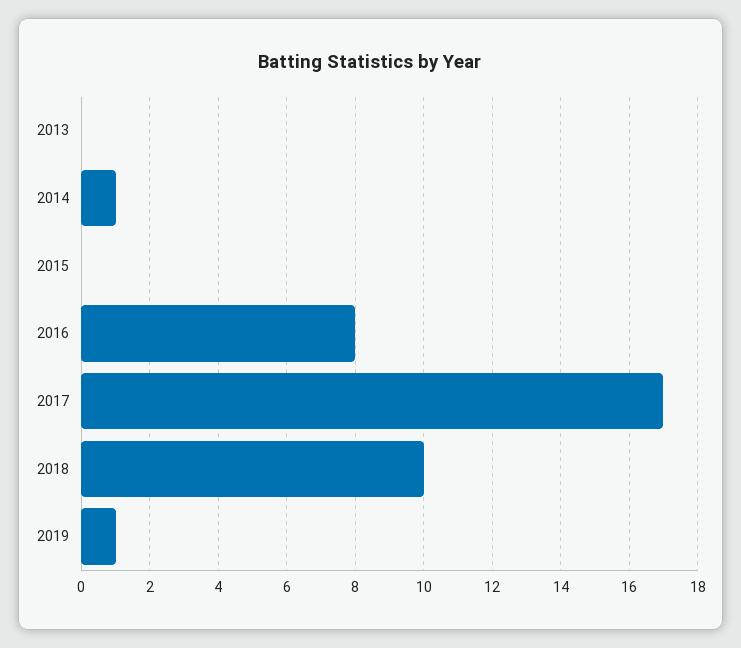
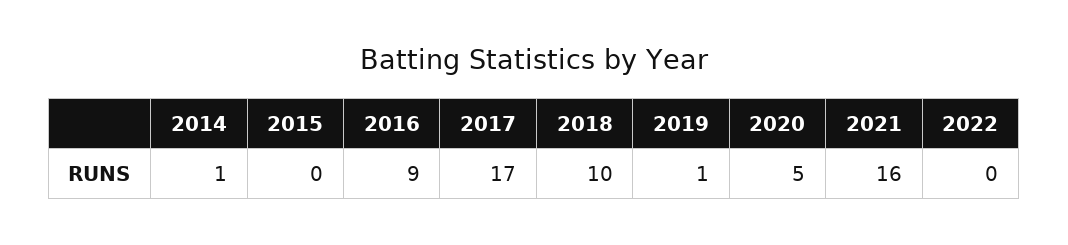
2013: 0 -> none
2016: 8 -> 9
2020: none -> 5
2021: none -> 16
2022: none -> 0

